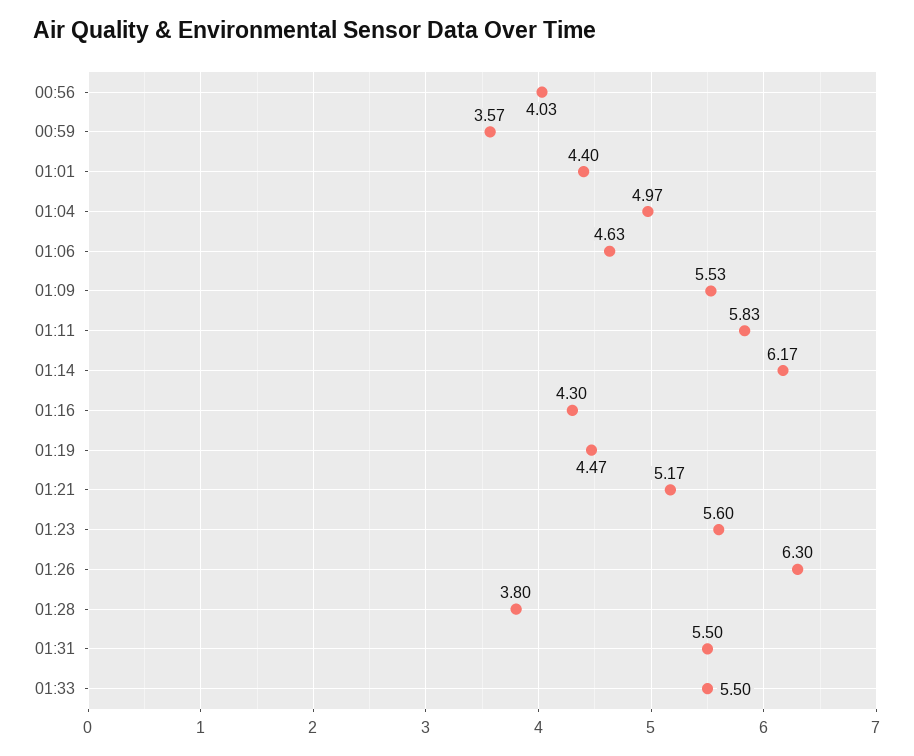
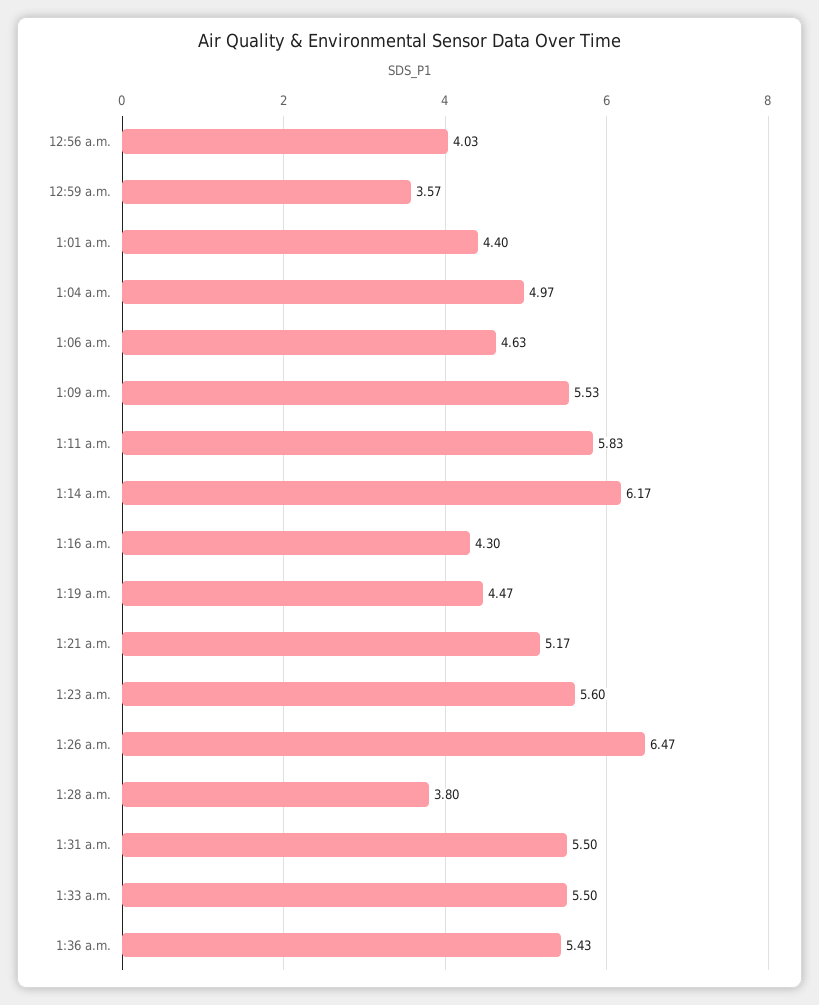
01:26: 6.3 -> 6.47
1:36 a.m.: none -> 5.43

